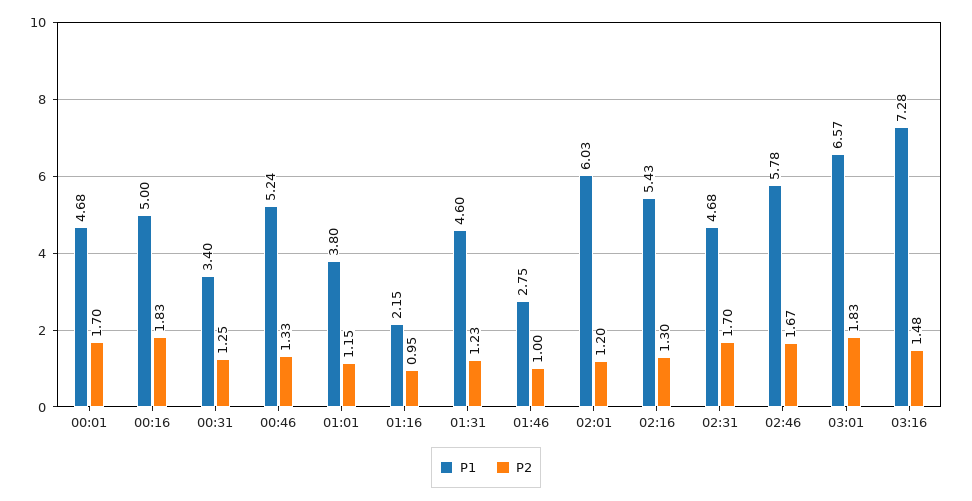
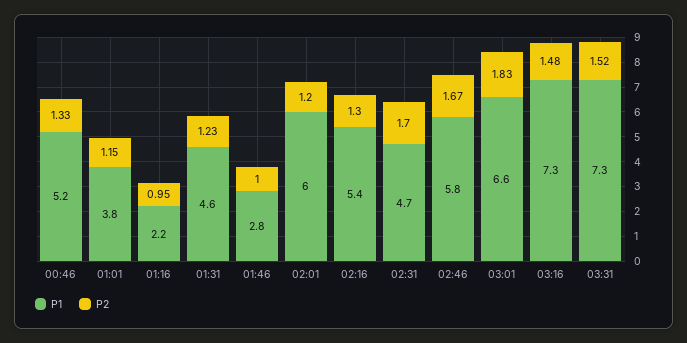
P1, 00:01: 4.68 -> none
P2, 00:01: 1.7 -> none
P1, 00:16: 5 -> none
P2, 00:16: 1.83 -> none
P1, 00:31: 3.4 -> none
P2, 00:31: 1.25 -> none
P1, 03:31: none -> 7.3
P2, 03:31: none -> 1.52

